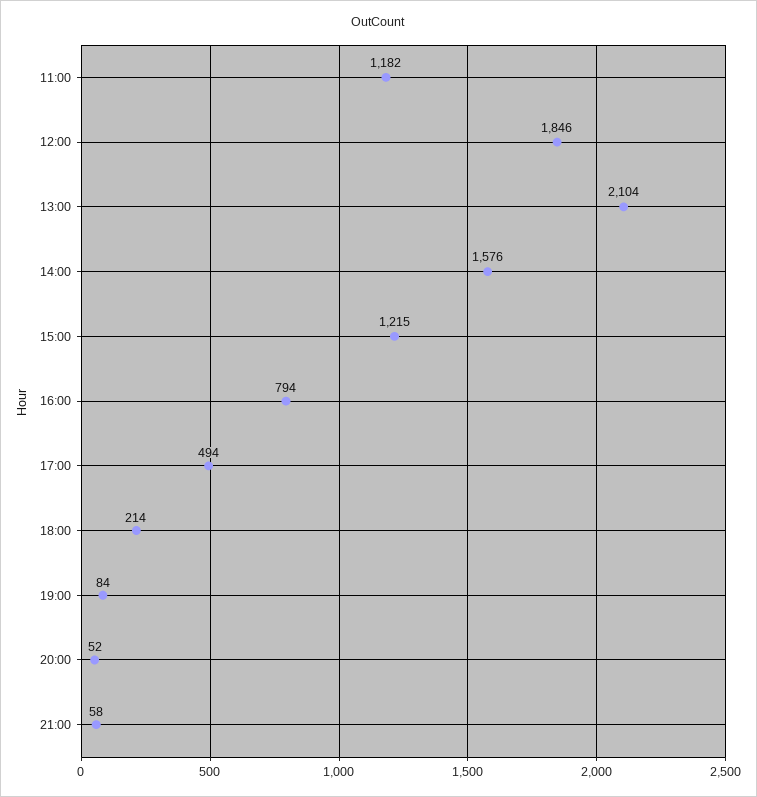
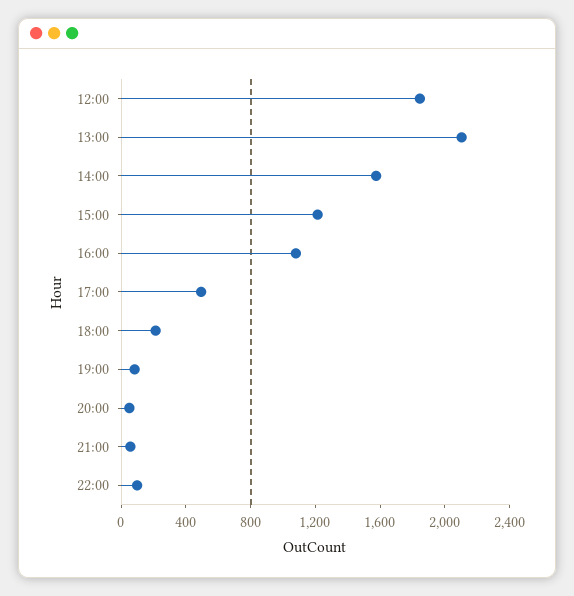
11:00: 1182 -> none
16:00: 794 -> 1100
22:00: none -> 100

